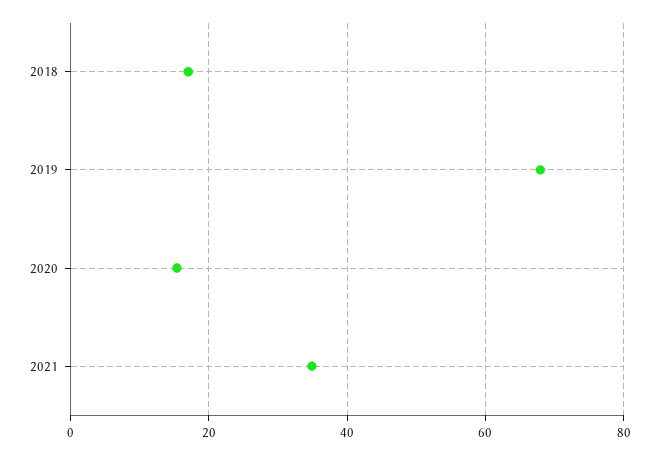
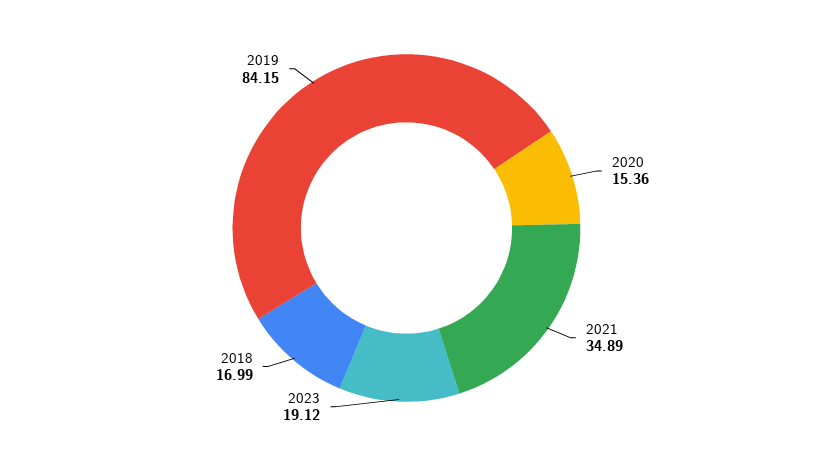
2019: 68 -> 84.15
2023: none -> 19.12

